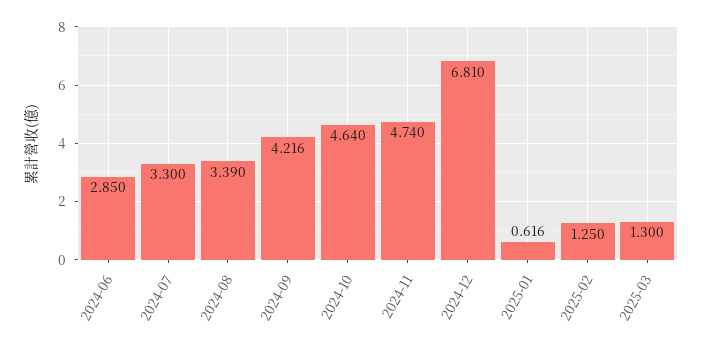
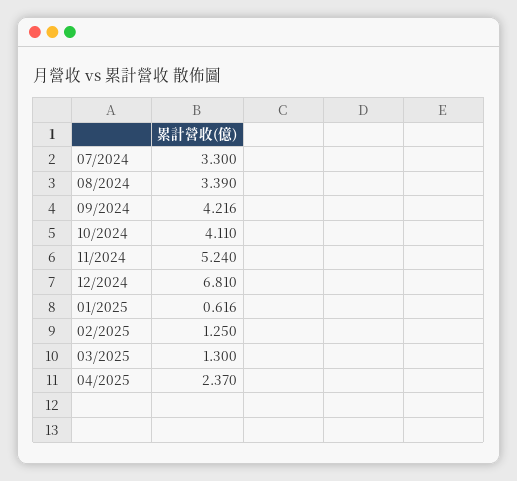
2024-06: 2.85 -> none
2024-10: 4.64 -> 4.11
2024-11: 4.74 -> 5.24
04/2025: none -> 2.37

